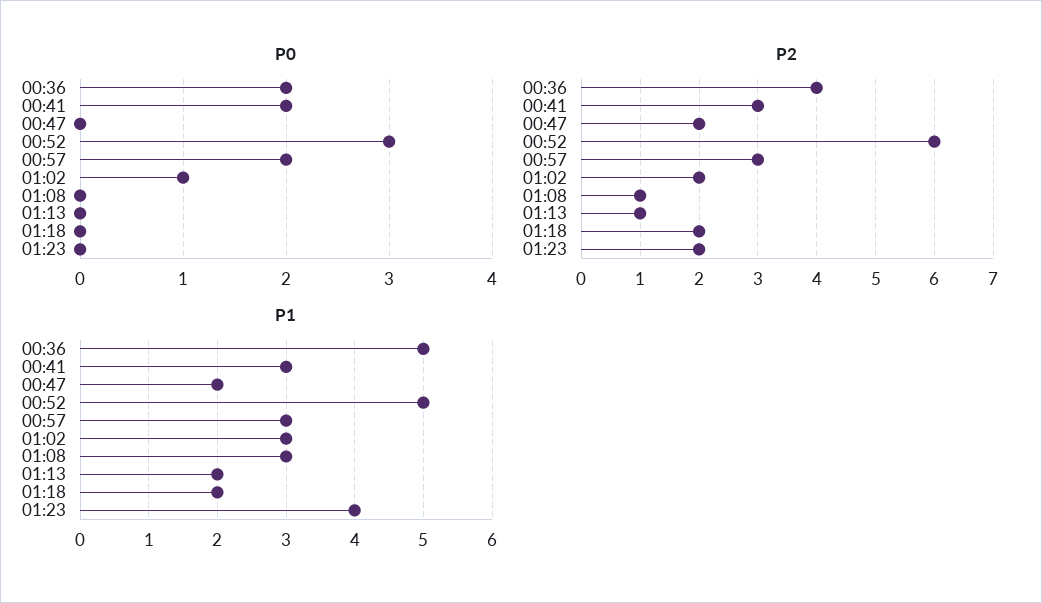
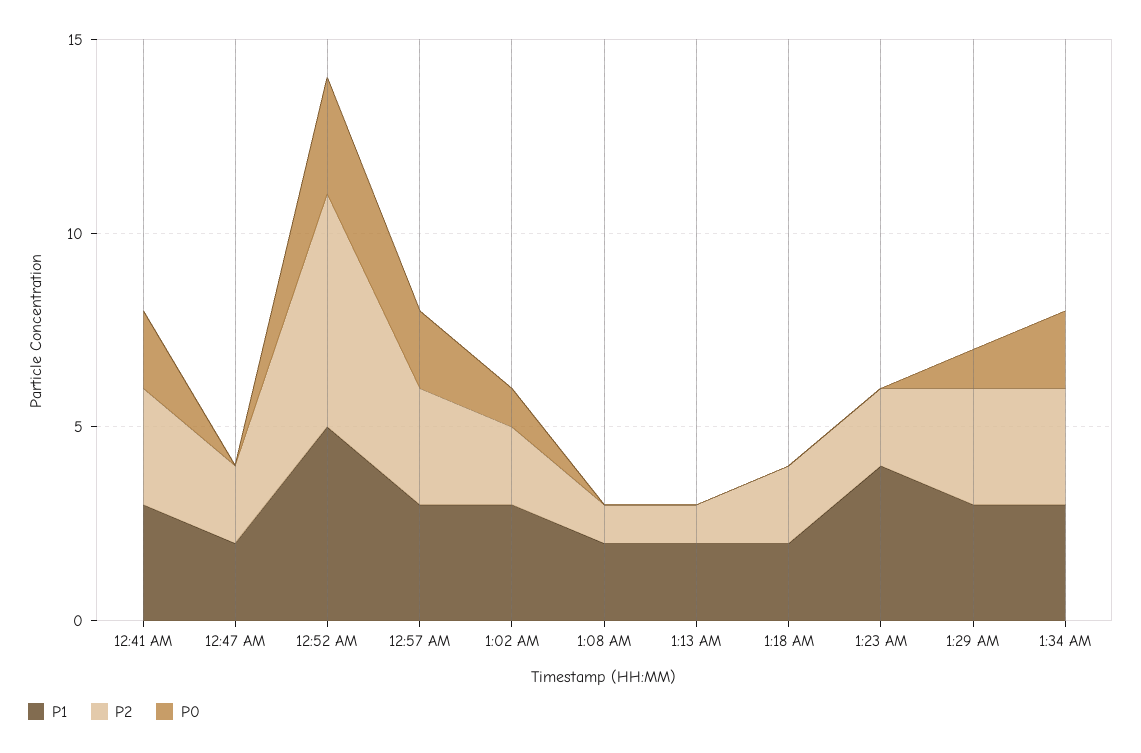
P0, 00:36: 2 -> none
P2, 00:36: 4 -> none
P1, 00:36: 5 -> none
P1, 01:08: 3 -> 2
P1, 1:29 AM: none -> 3
P2, 1:29 AM: none -> 3
P0, 1:29 AM: none -> 1
P1, 1:34 AM: none -> 3
P2, 1:34 AM: none -> 3
P0, 1:34 AM: none -> 2

